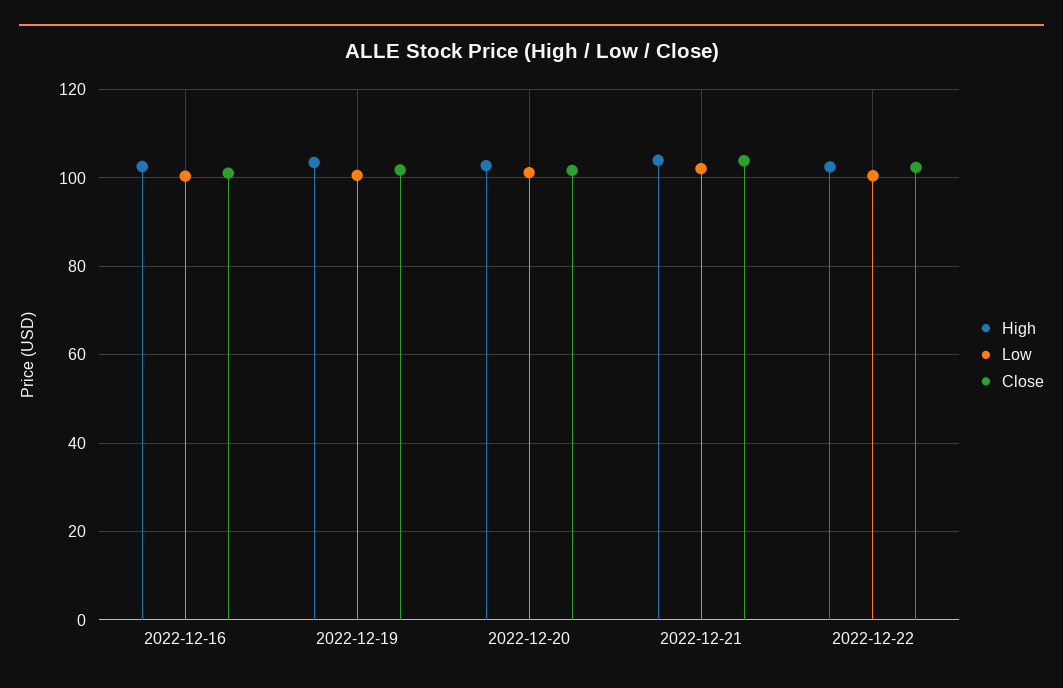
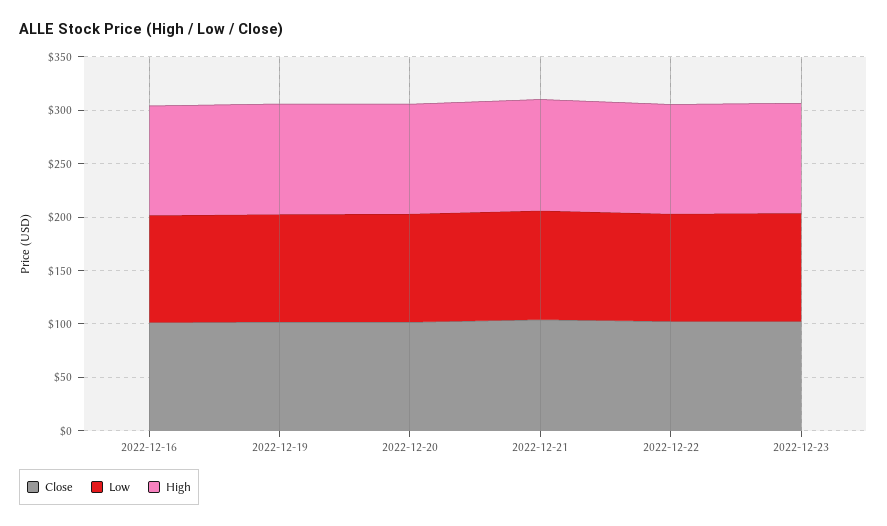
Close, 2022-12-23: none -> 100
Low, 2022-12-23: none -> 100
High, 2022-12-23: none -> 100

